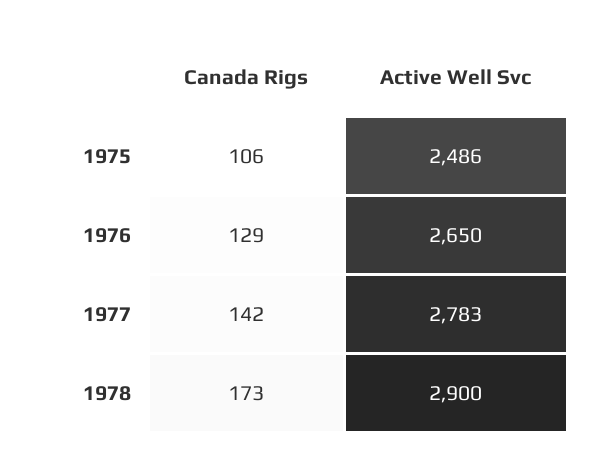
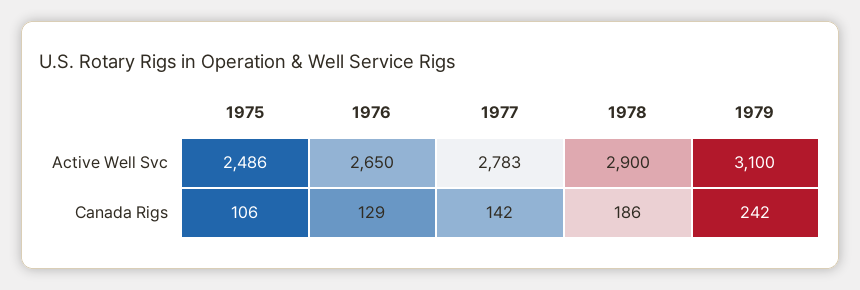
Canada Rigs, 1978: 173 -> 186
Active Well Svc, 1979: none -> 3100
Canada Rigs, 1979: none -> 242

